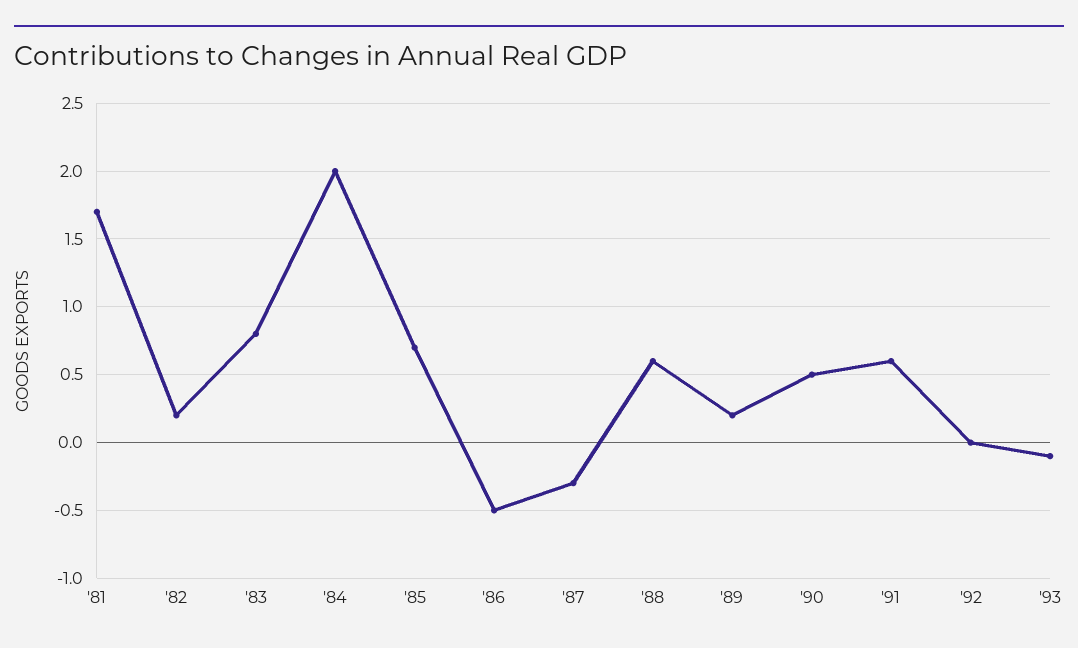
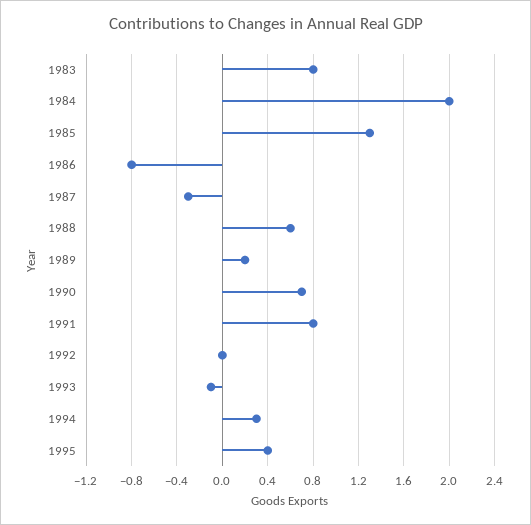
'81: 1.7 -> none
'82: 0.2 -> none
'85: 0.7 -> 1.3
'86: -0.5 -> -0.8
'90: 0.5 -> 0.7
'91: 0.6 -> 0.8
1994: none -> 0.3
1995: none -> 0.4

